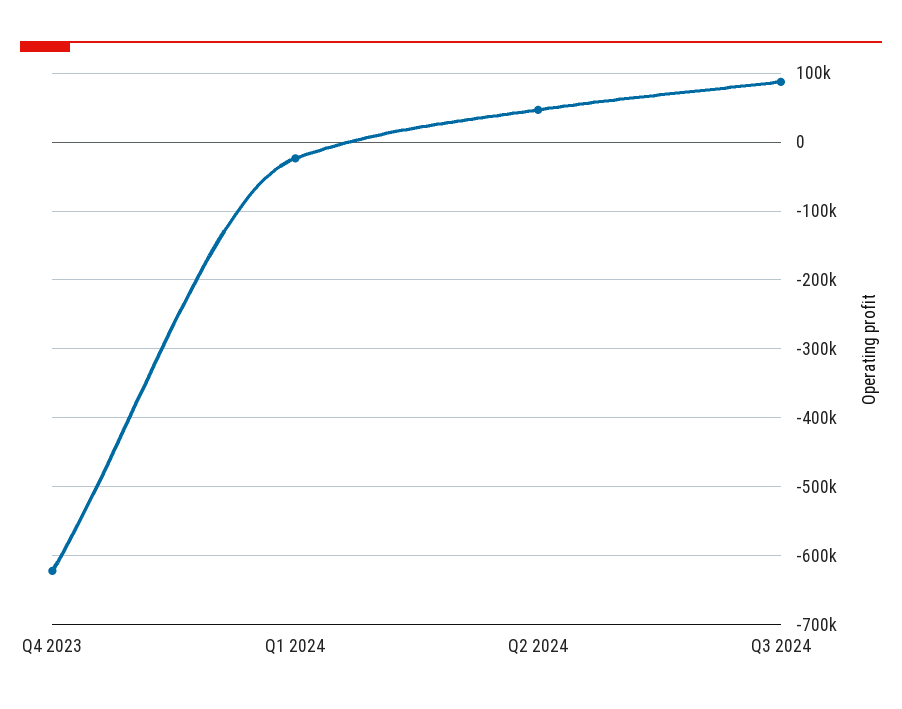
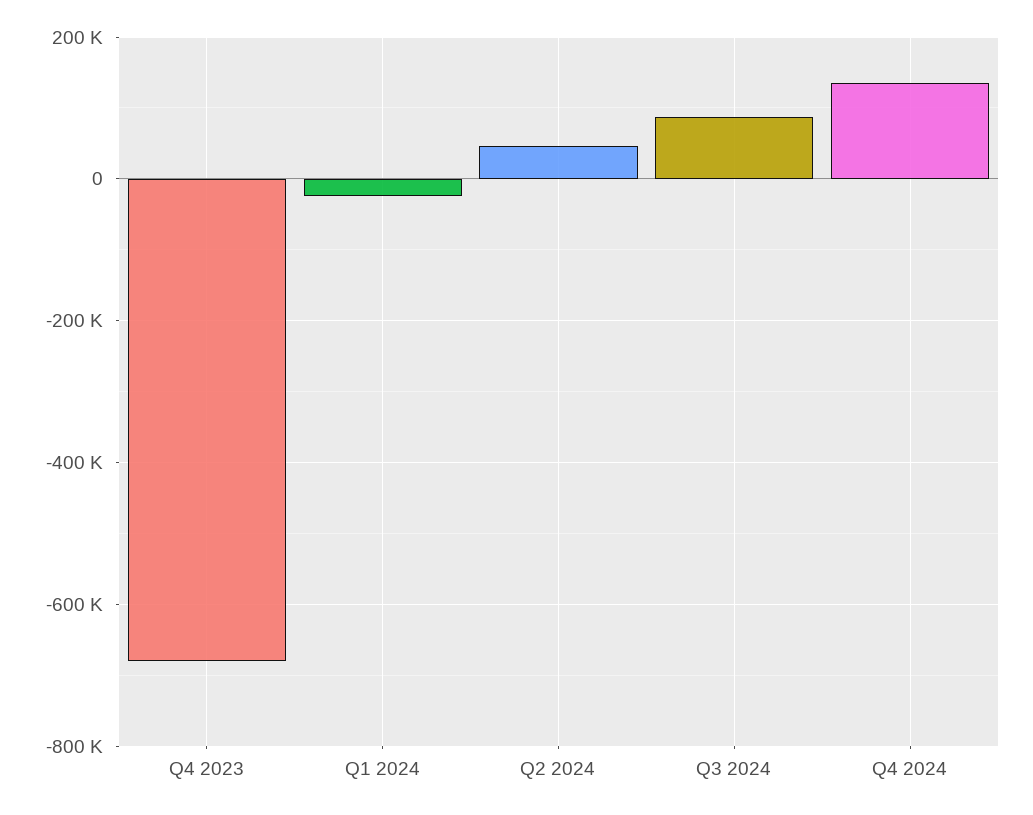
Q4 2023: -620000 -> -680000
Q4 2024: none -> 140000

